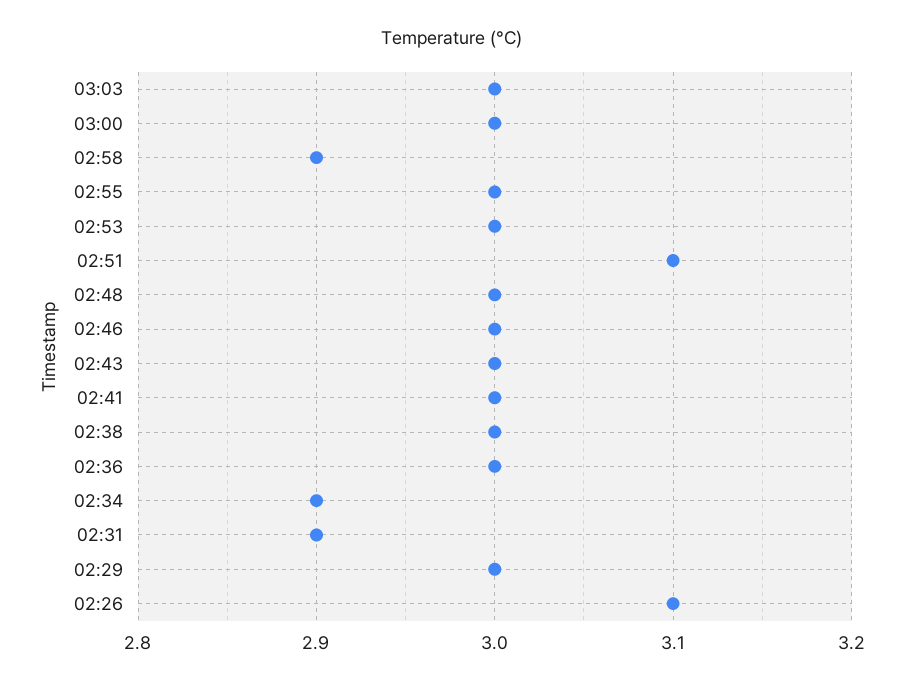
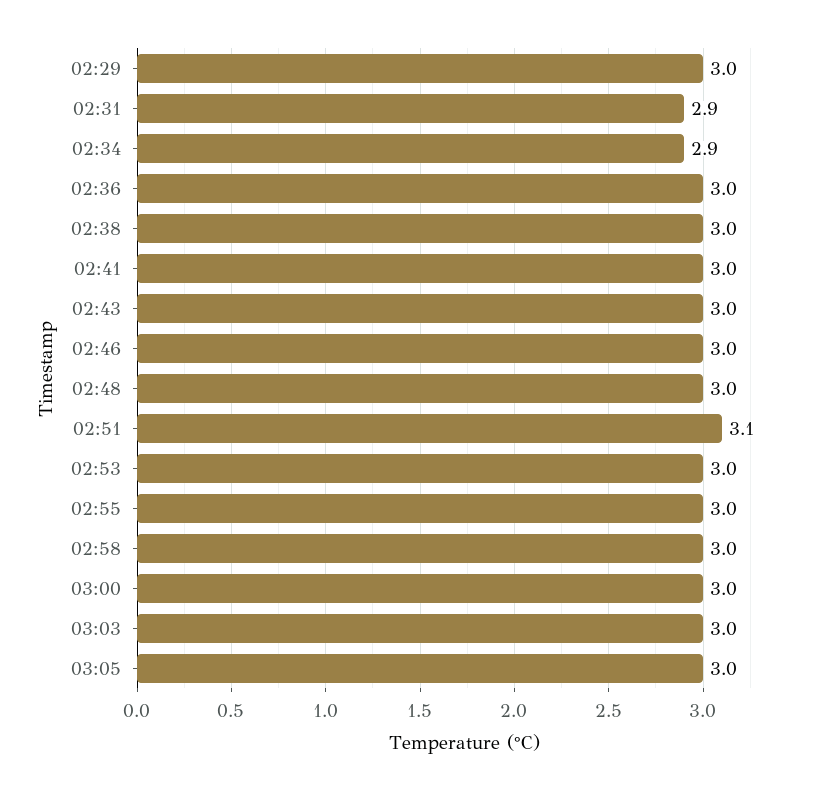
02:58: 2.9 -> 3
02:26: 3.1 -> none
03:05: none -> 3

